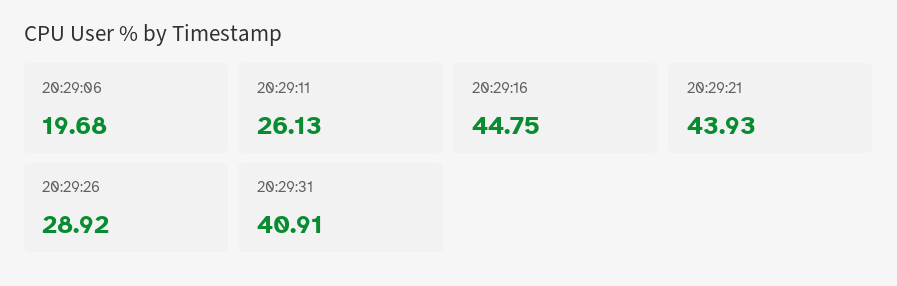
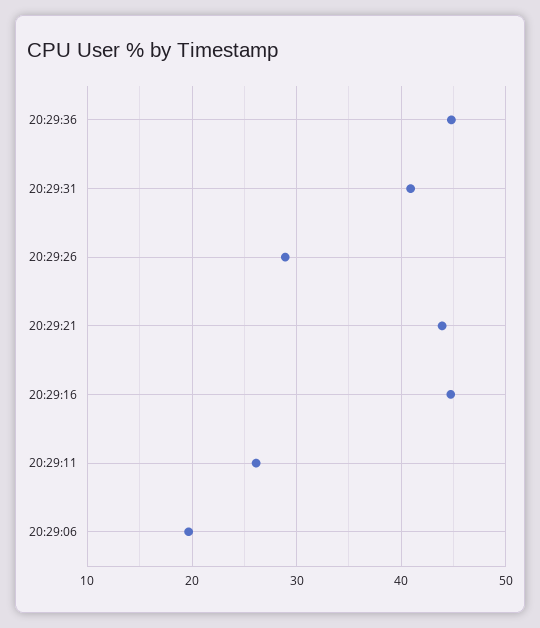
20:29:36: none -> 45

